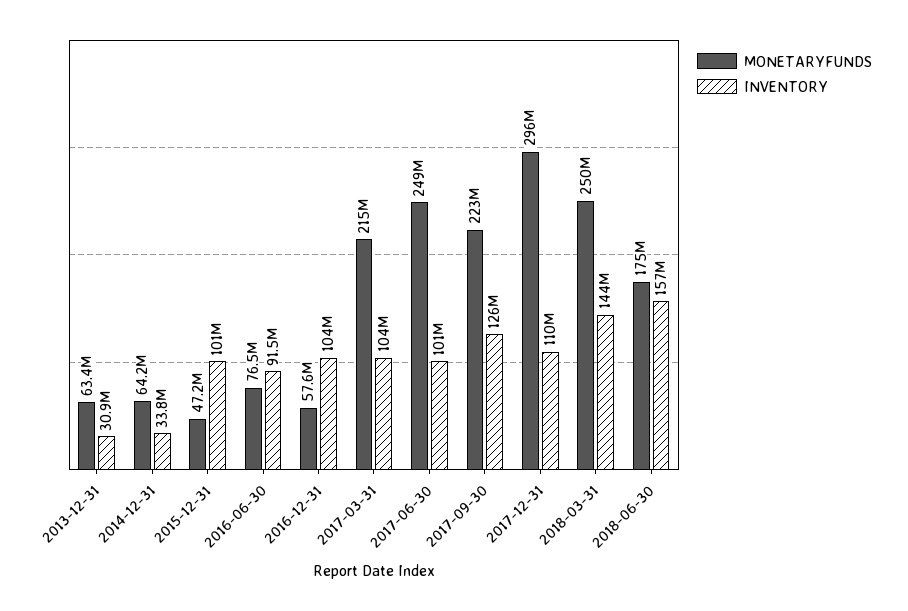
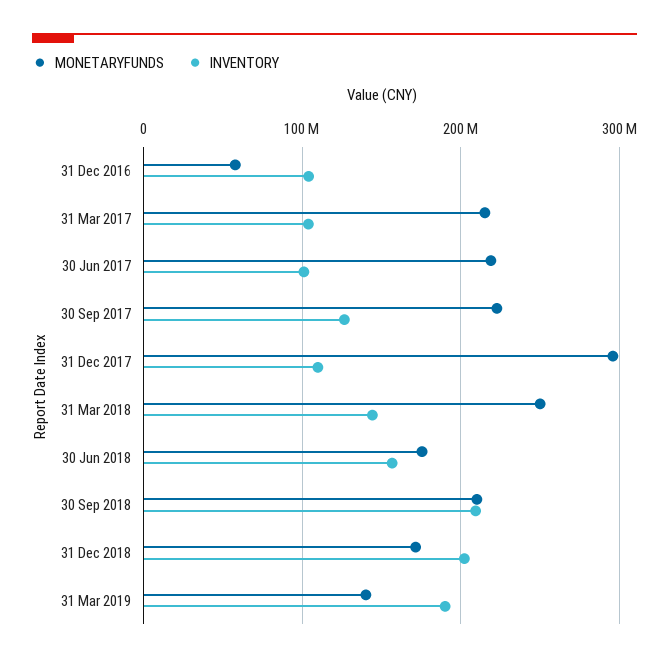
MONETARYFUNDS, 2013-12-31: 63400000 -> none
INVENTORY, 2013-12-31: 30900000 -> none
MONETARYFUNDS, 2014-12-31: 64200000 -> none
INVENTORY, 2014-12-31: 33800000 -> none
MONETARYFUNDS, 2015-12-31: 47200000 -> none
INVENTORY, 2015-12-31: 101000000 -> none
MONETARYFUNDS, 2016-06-30: 76500000 -> none
INVENTORY, 2016-06-30: 91500000 -> none
MONETARYFUNDS, 2017-06-30: 249000000 -> 220000000
MONETARYFUNDS, 30 Sep 2018: none -> 210000000
INVENTORY, 30 Sep 2018: none -> 210000000
MONETARYFUNDS, 31 Dec 2018: none -> 170000000
INVENTORY, 31 Dec 2018: none -> 200000000
MONETARYFUNDS, 31 Mar 2019: none -> 140000000
INVENTORY, 31 Mar 2019: none -> 190000000

